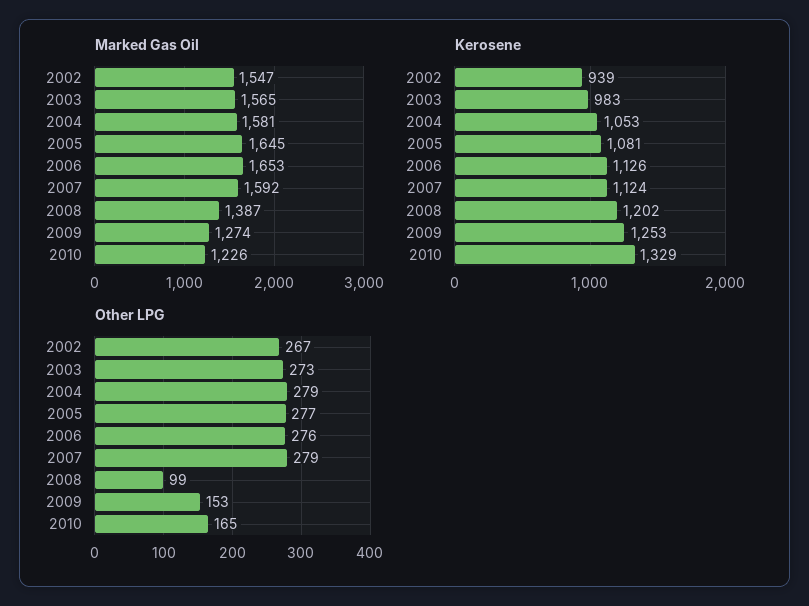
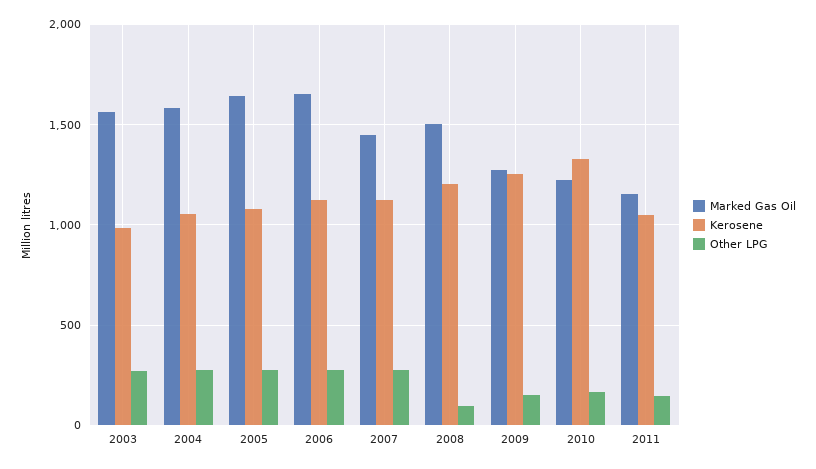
Marked Gas Oil, 2002: 1547 -> none
Marked Gas Oil, 2007: 1592 -> 1450
Marked Gas Oil, 2008: 1387 -> 1500
Kerosene, 2002: 939 -> none
Other LPG, 2002: 267 -> none
Marked Gas Oil, 2011: none -> 1150
Kerosene, 2011: none -> 1050
Other LPG, 2011: none -> 150

